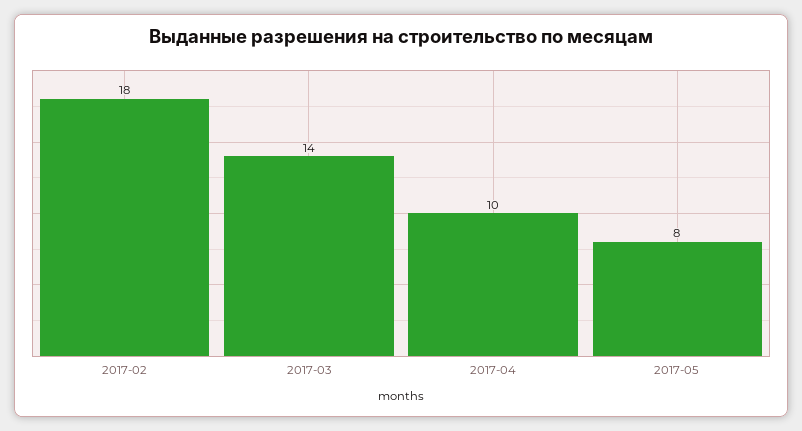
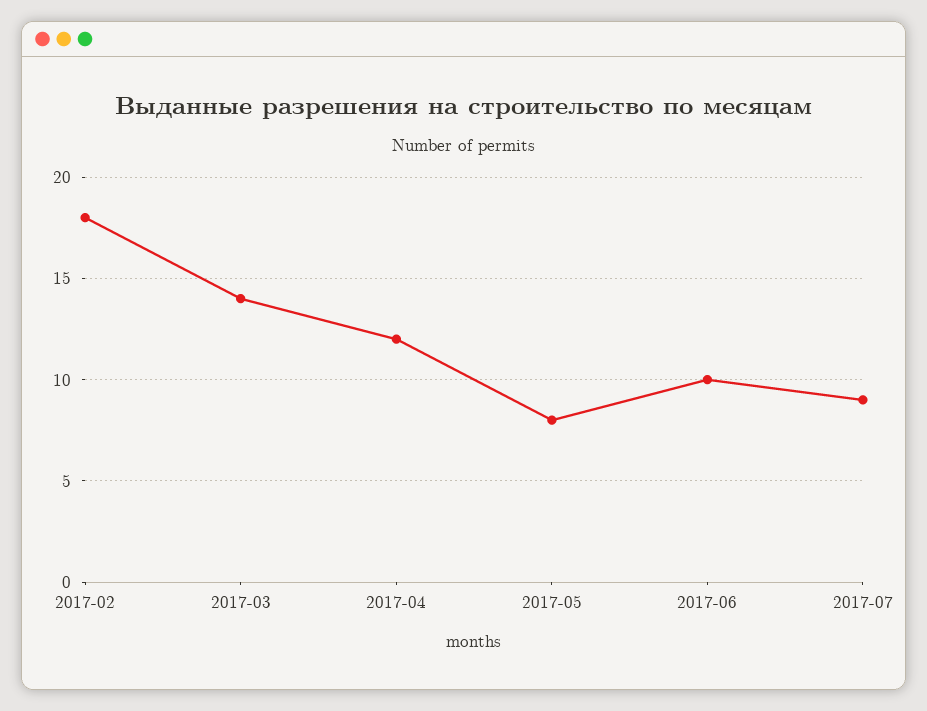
2017-04: 10 -> 12
2017-06: none -> 10
2017-07: none -> 9

